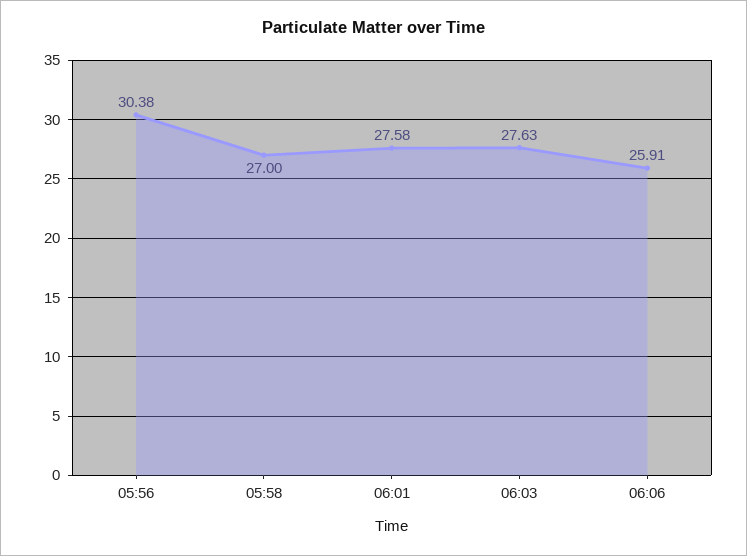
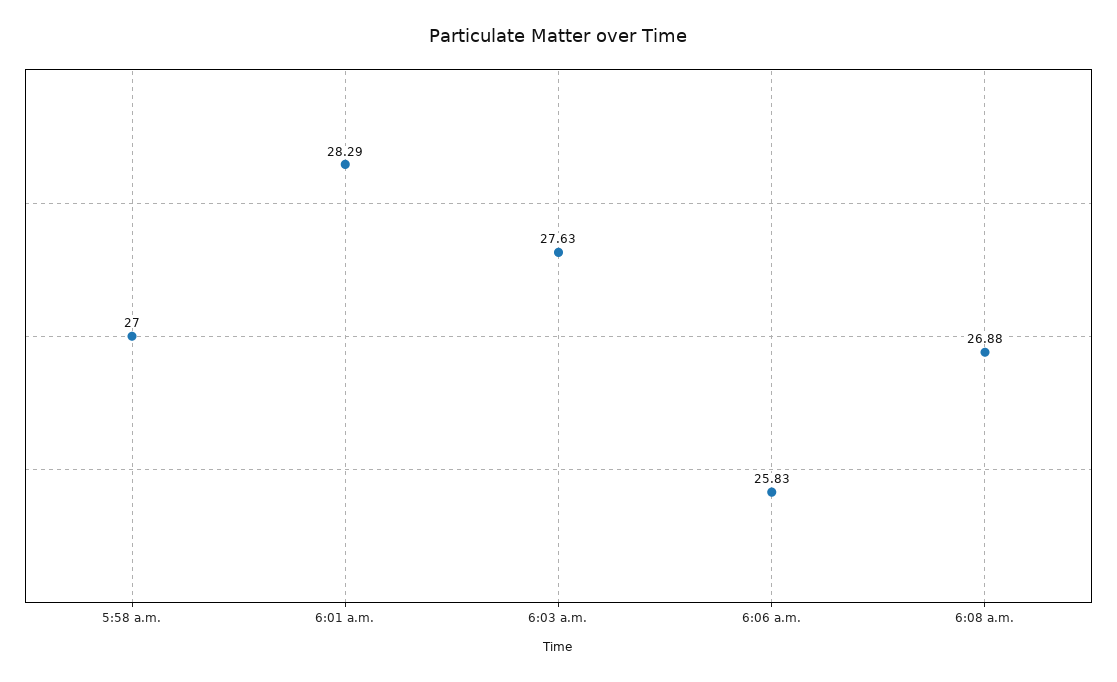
05:56: 30.38 -> none
06:01: 27.58 -> 28.29
06:06: 25.91 -> 25.83
6:08 a.m.: none -> 26.88

